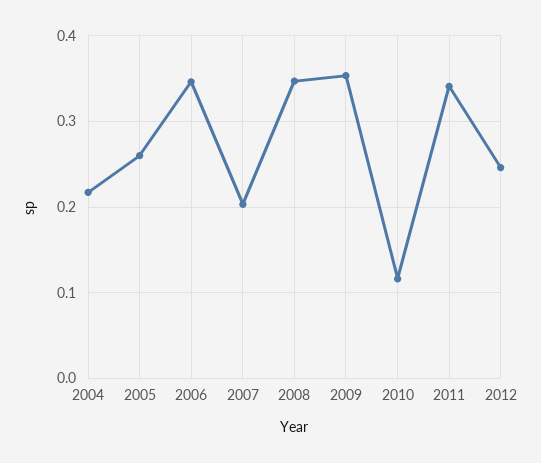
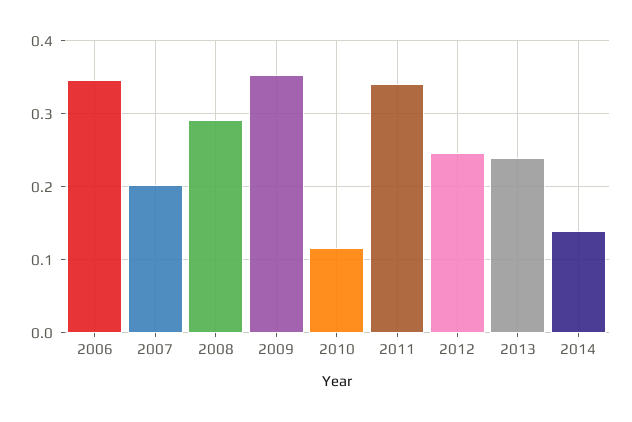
2004: 0.22 -> none
2005: 0.26 -> none
2008: 0.35 -> 0.29
2013: none -> 0.24
2014: none -> 0.14

